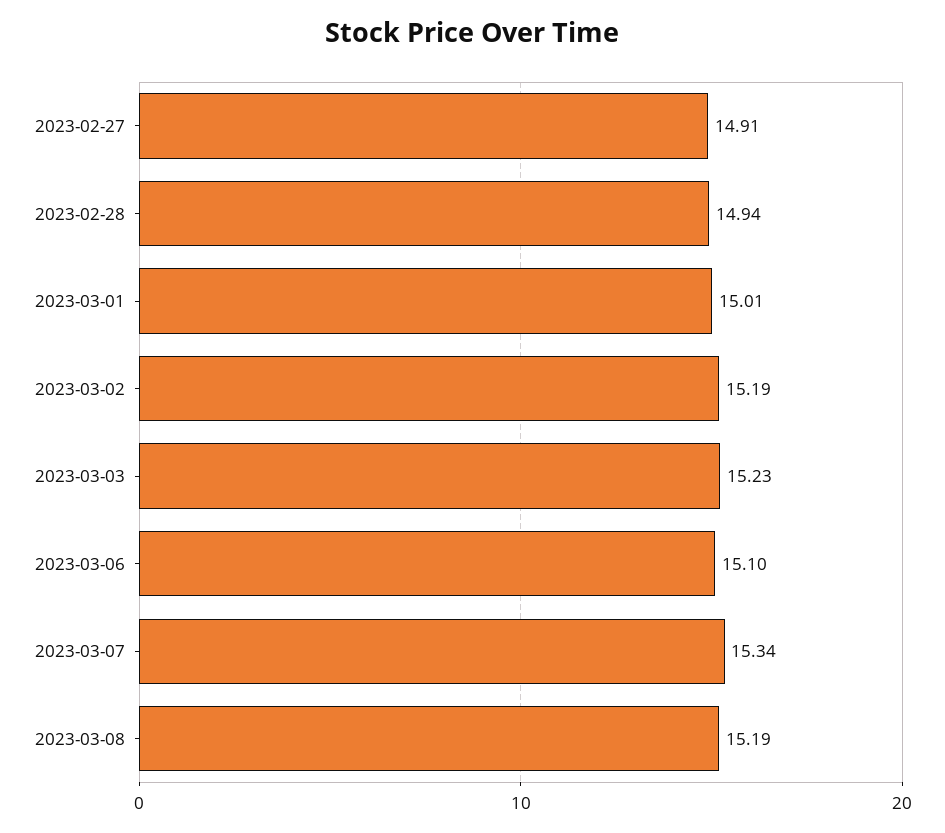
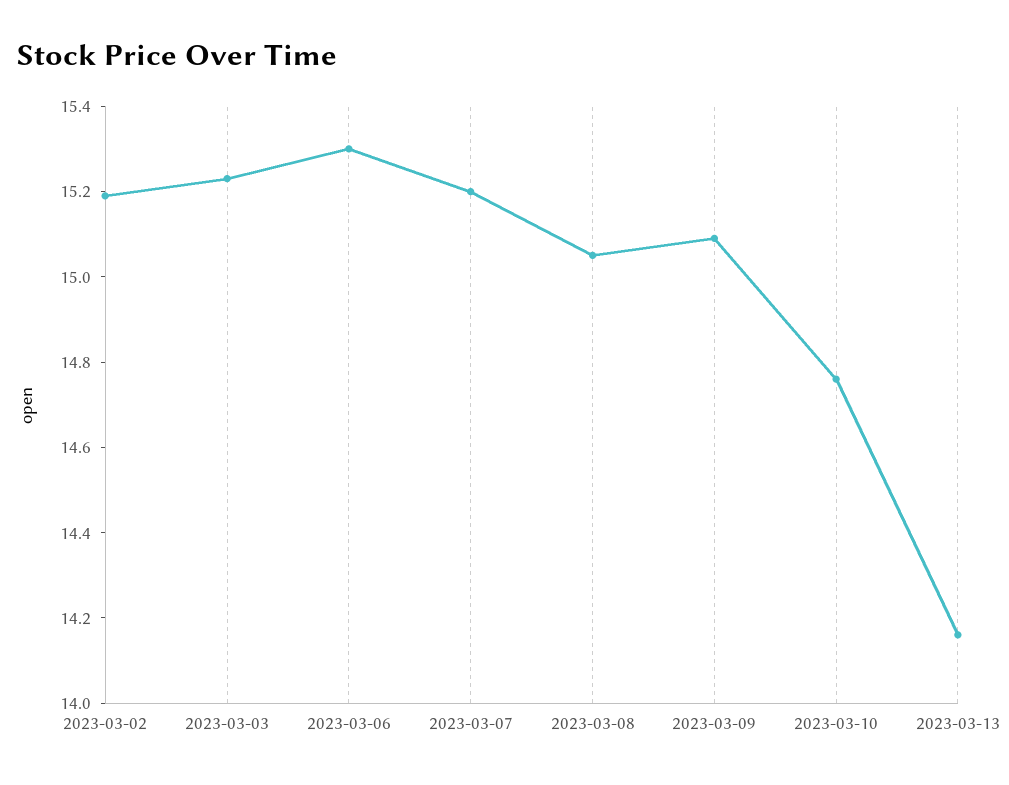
2023-02-27: 14.91 -> none
2023-02-28: 14.94 -> none
2023-03-01: 15.01 -> none
2023-03-06: 15.1 -> 15.3
2023-03-07: 15.34 -> 15.2
2023-03-08: 15.19 -> 15.05
2023-03-09: none -> 15.1
2023-03-10: none -> 14.75
2023-03-13: none -> 14.15

